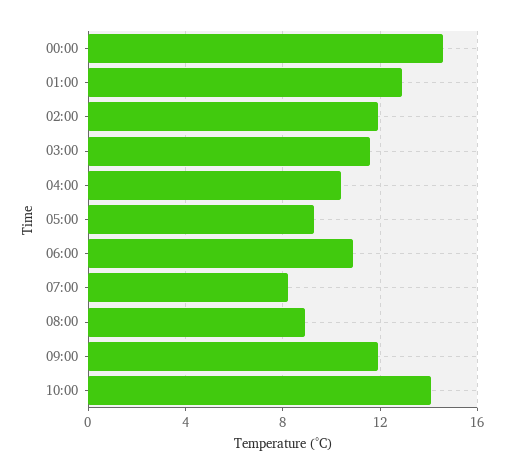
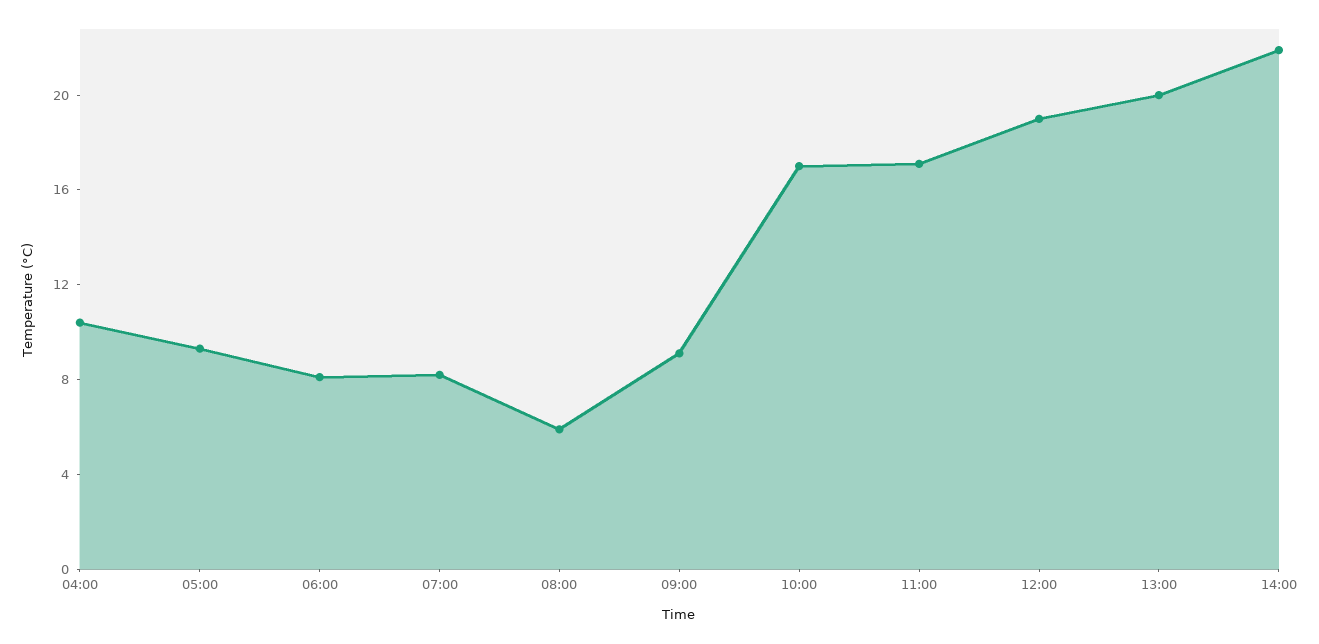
00:00: 14.5 -> none
01:00: 13 -> none
02:00: 12 -> none
03:00: 11.5 -> none
06:00: 11 -> 8
08:00: 9 -> 6
09:00: 12 -> 9
10:00: 14 -> 17
11:00: none -> 17
12:00: none -> 19
13:00: none -> 20
14:00: none -> 22

